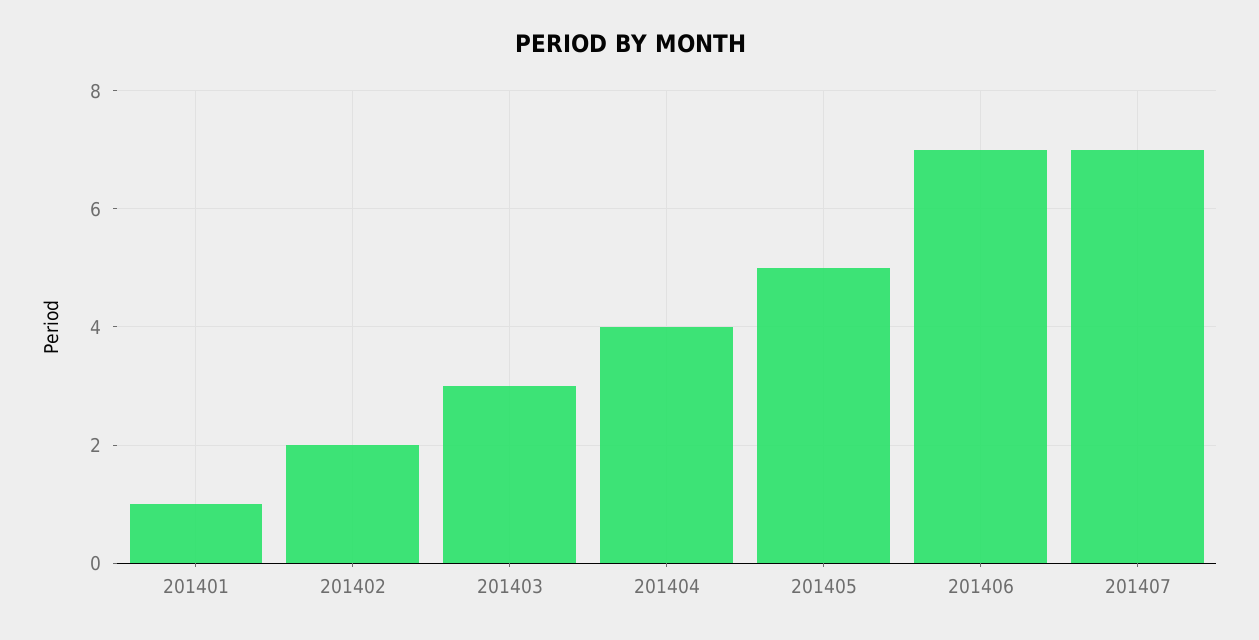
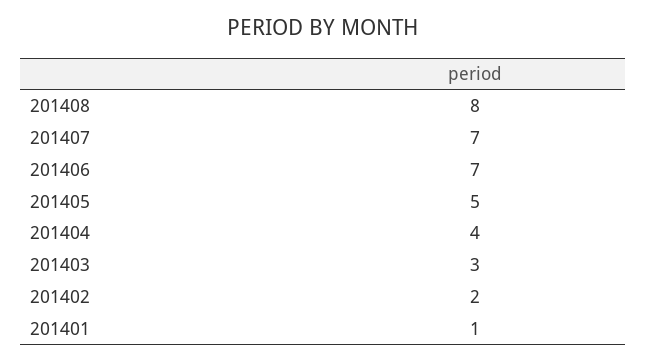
201408: none -> 8

